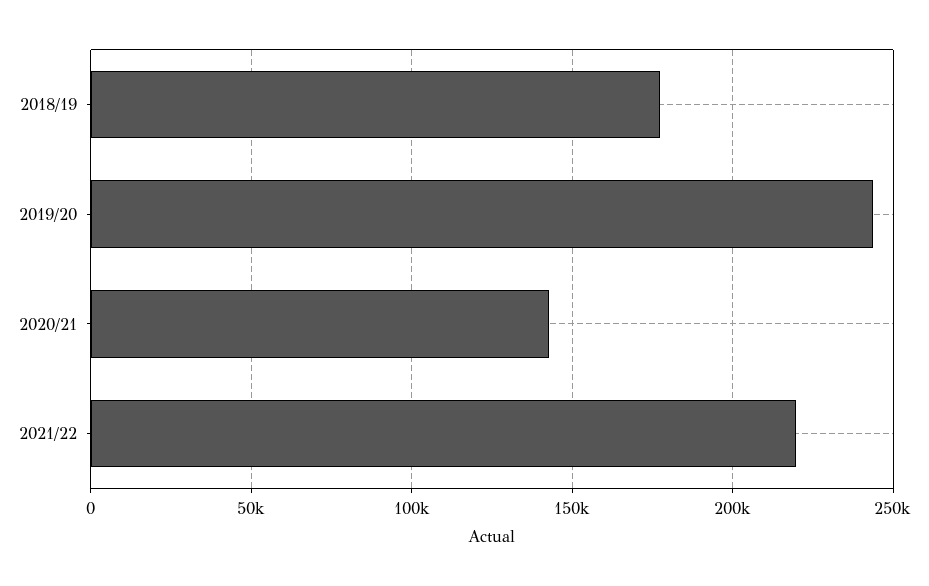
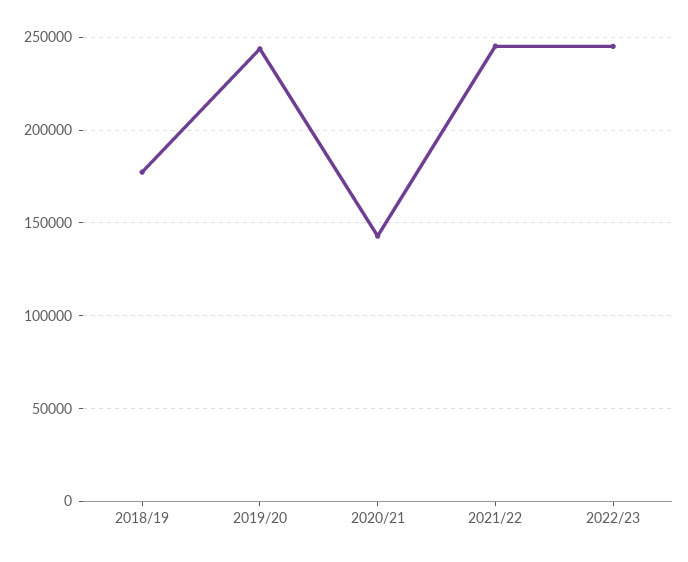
2021/22: 220000 -> 245000
2022/23: none -> 245000

